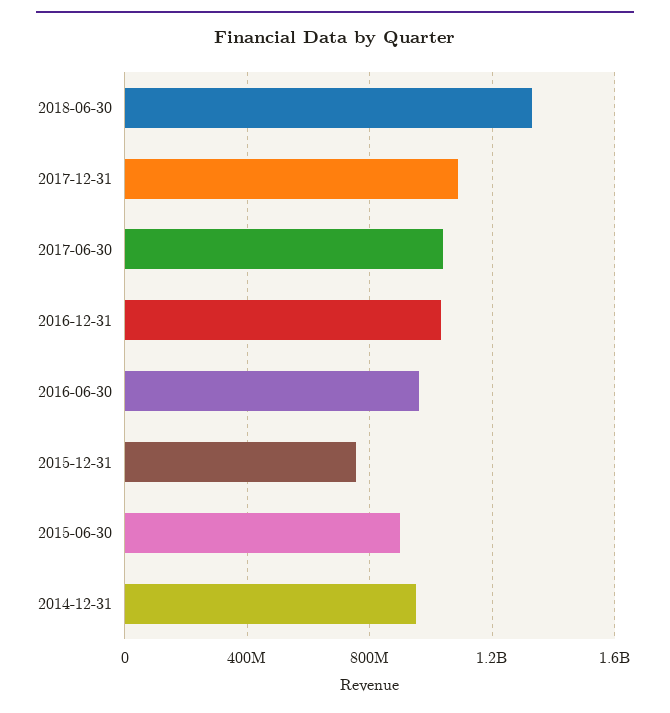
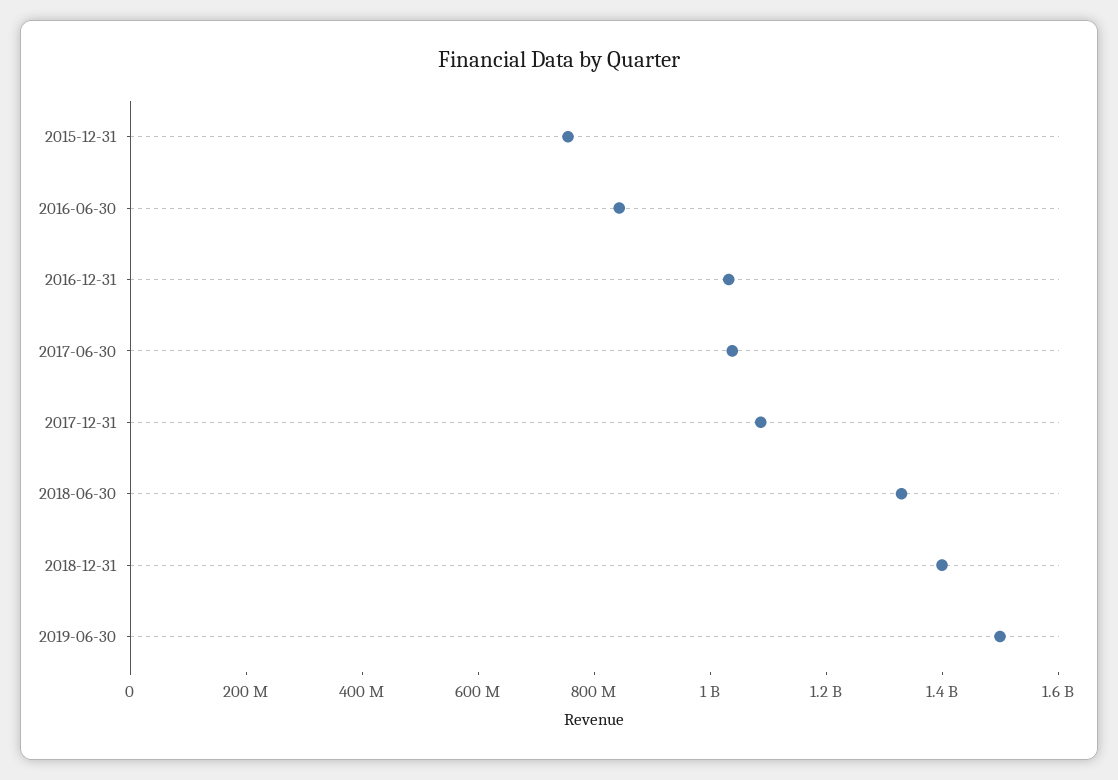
2016-06-30: 950000000 -> 850000000
2015-06-30: 900000000 -> none
2014-12-31: 950000000 -> none
2018-12-31: none -> 1400000000
2019-06-30: none -> 1500000000

